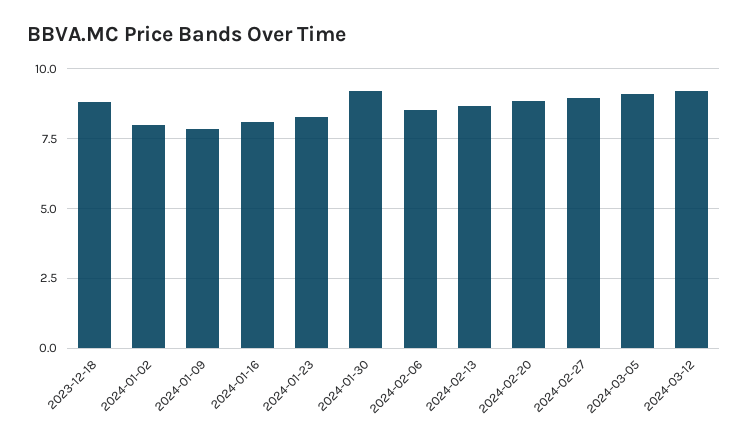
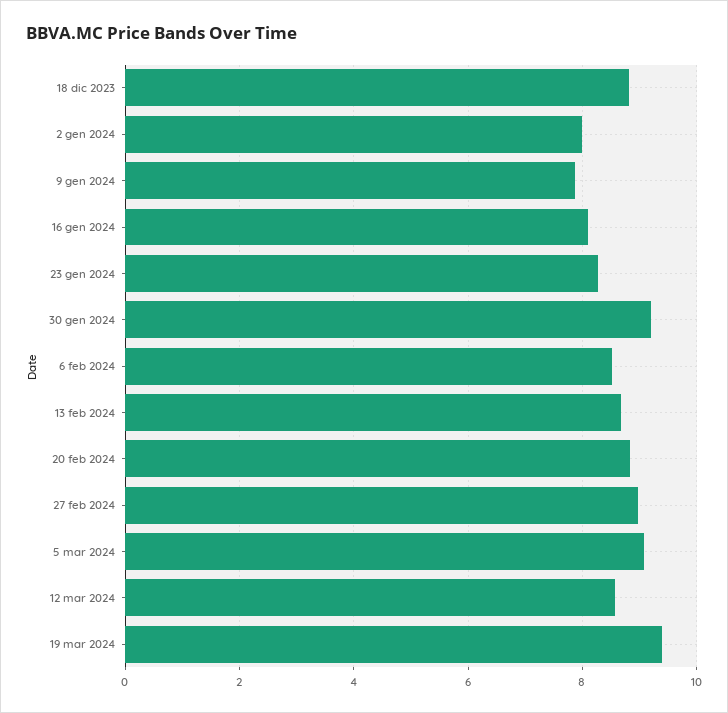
2024-03-12: 9.25 -> 8.6
19 mar 2024: none -> 9.4

